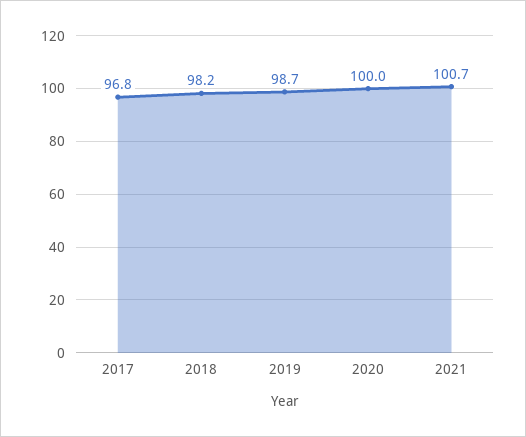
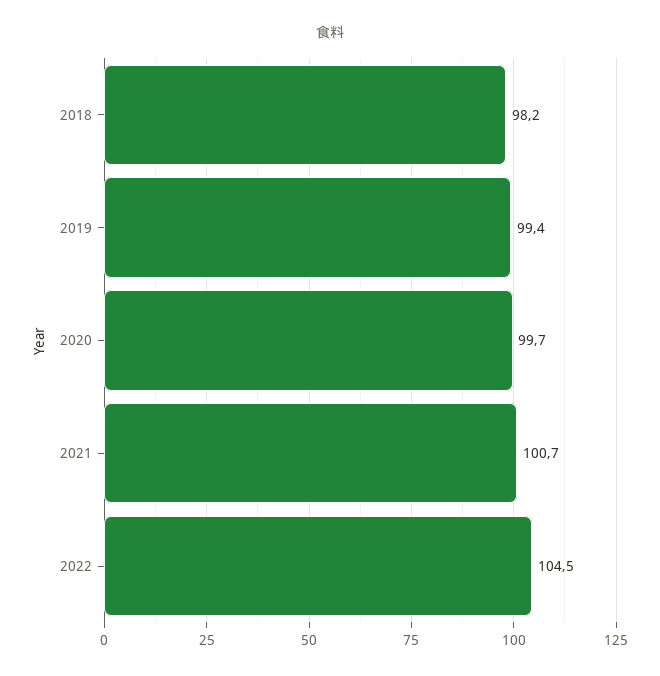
2017: 96.8 -> none
2019: 98.7 -> 99.4
2020: 100 -> 99.7
2022: none -> 104.5

